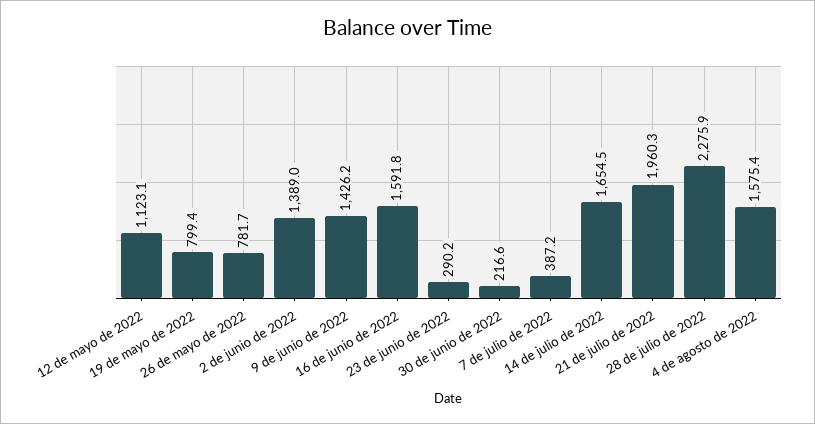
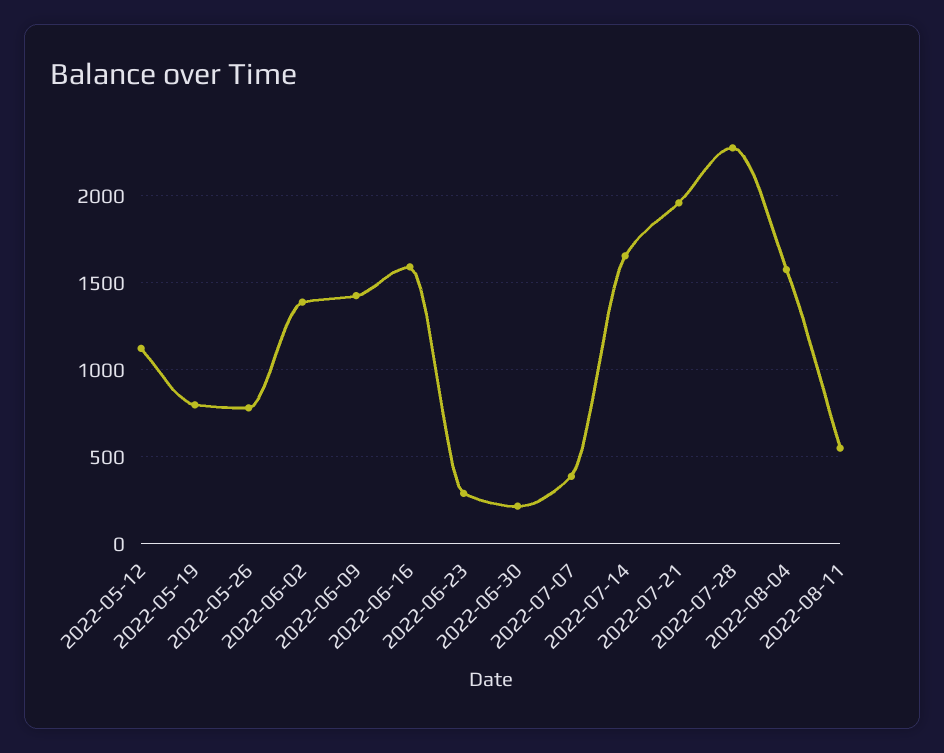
2022-08-11: none -> 550

